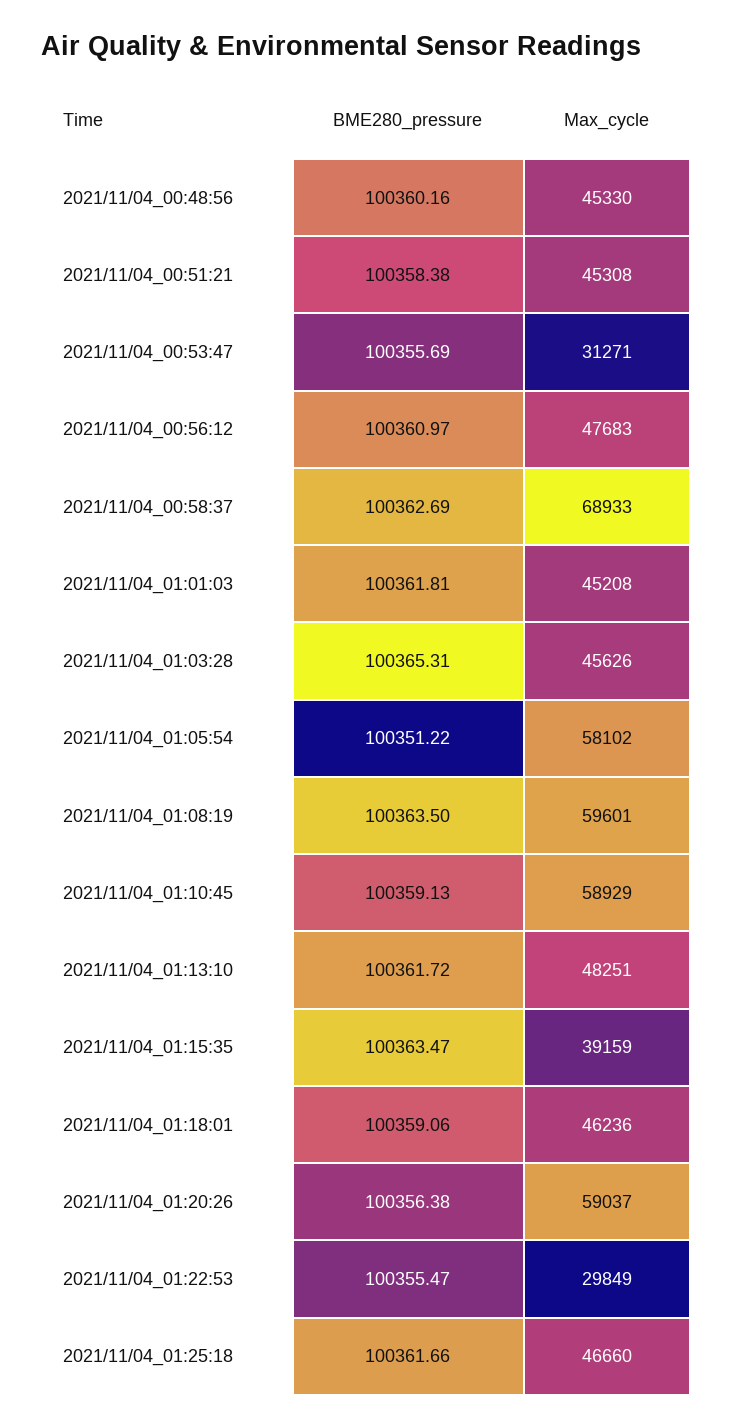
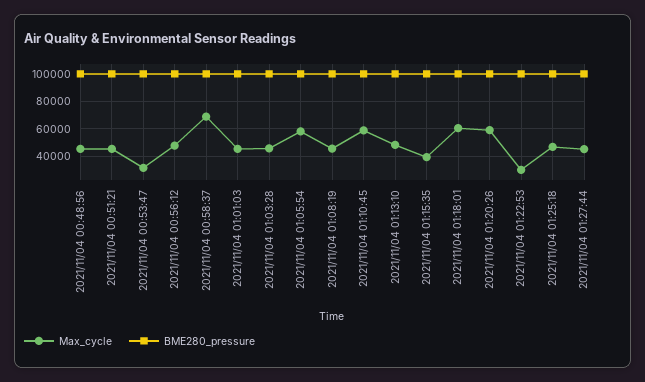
Max_cycle, 2021/11/04_01:08:19: 59601 -> 45000
Max_cycle, 2021/11/04_01:18:01: 46236 -> 60000
Max_cycle, 2021/11/04 01:27:44: none -> 45000
BME280_pressure, 2021/11/04 01:27:44: none -> 100000

